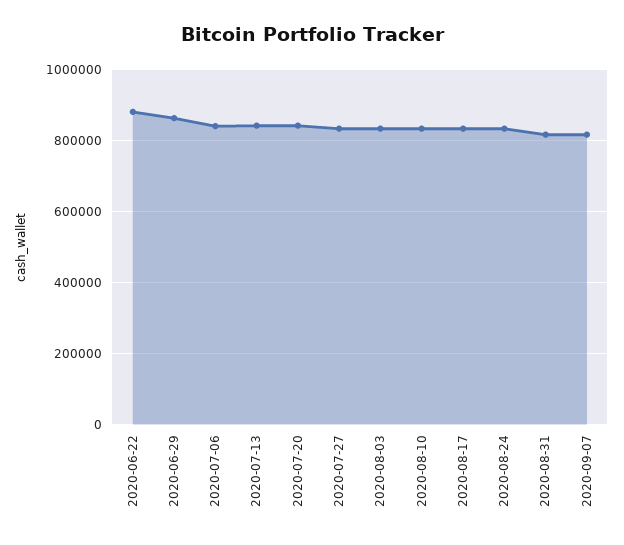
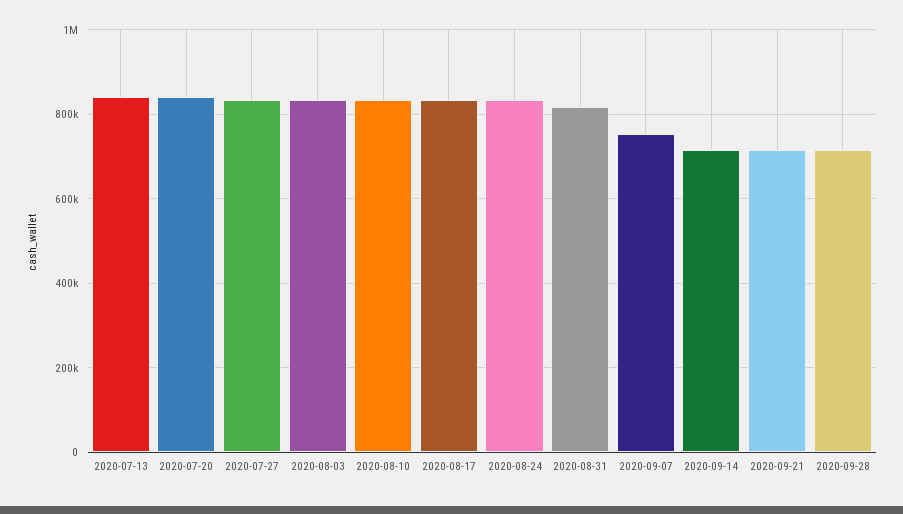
2020-06-22: 880000 -> none
2020-06-29: 860000 -> none
2020-07-06: 840000 -> none
2020-09-07: 820000 -> 760000
2020-09-14: none -> 720000
2020-09-21: none -> 720000
2020-09-28: none -> 720000

